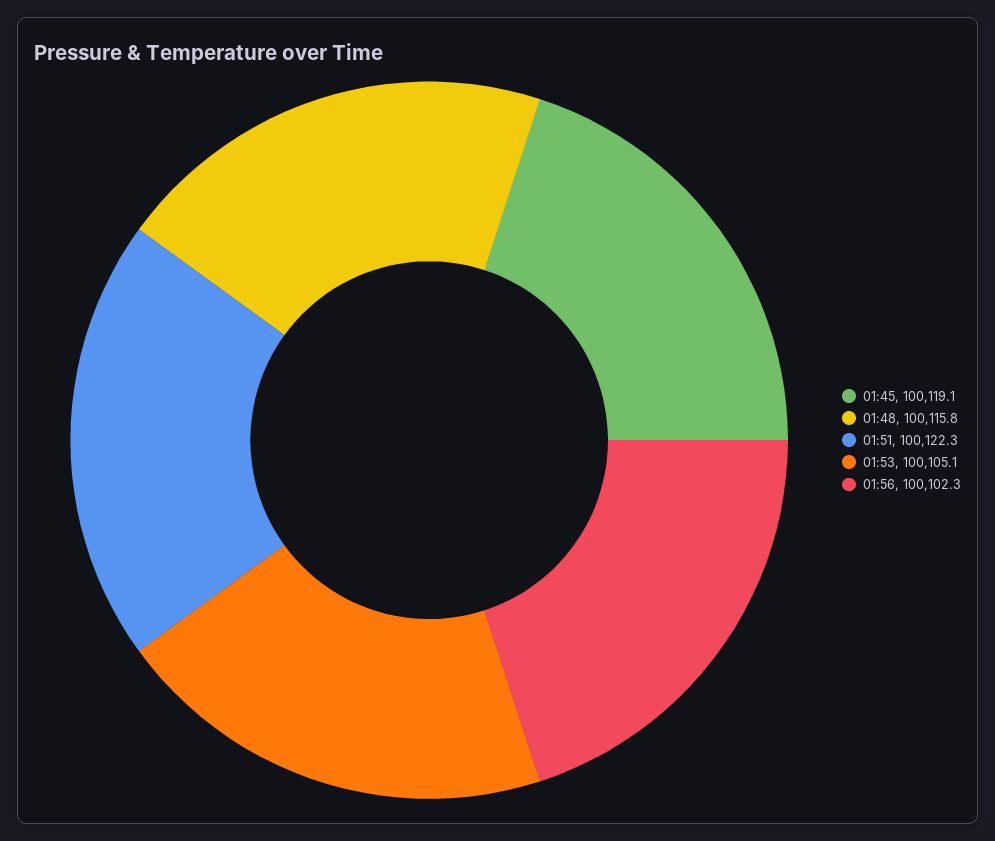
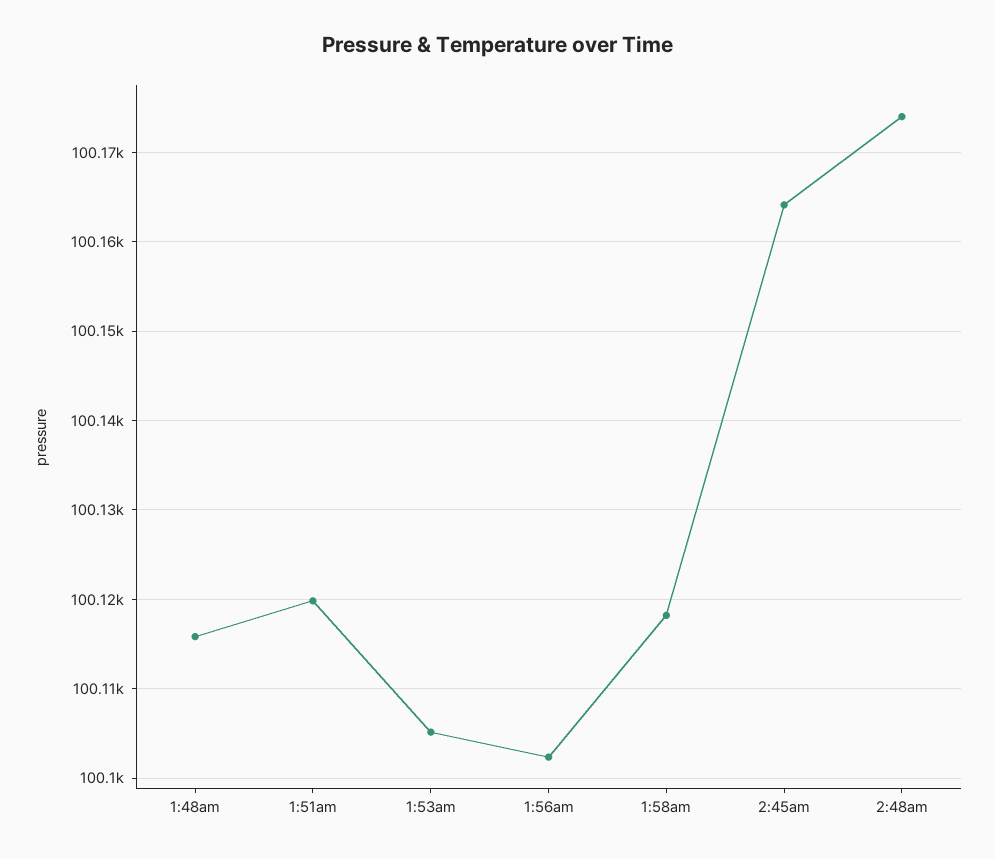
01:45: 100119.1 -> none
01:51: 100122.3 -> 100120
1:58am: none -> 100118
2:45am: none -> 100164
2:48am: none -> 100174

